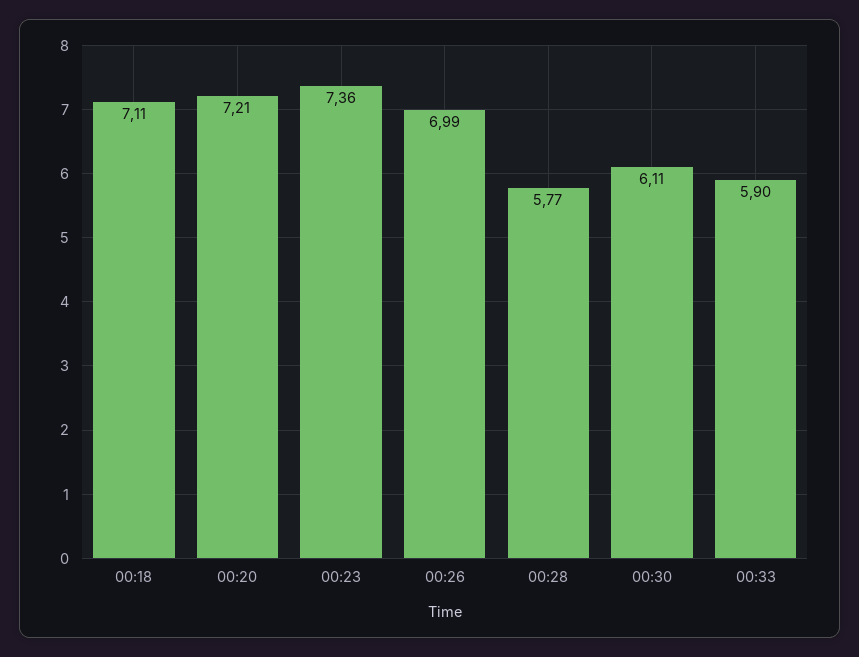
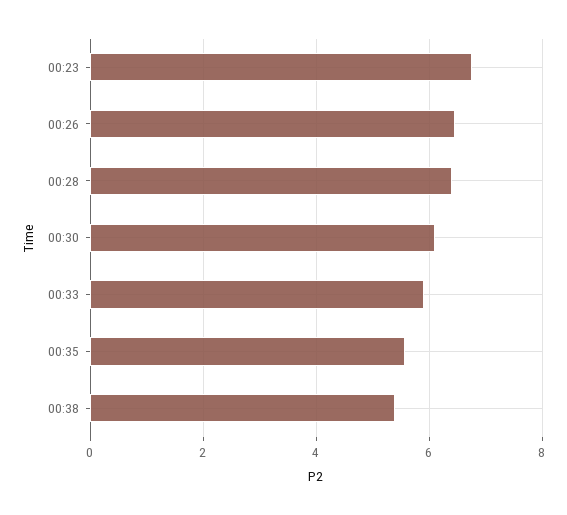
00:18: 7.11 -> none
00:20: 7.21 -> none
00:23: 7.36 -> 6.8
00:26: 6.99 -> 6.4
00:28: 5.77 -> 6.4
00:35: none -> 5.6
00:38: none -> 5.4

